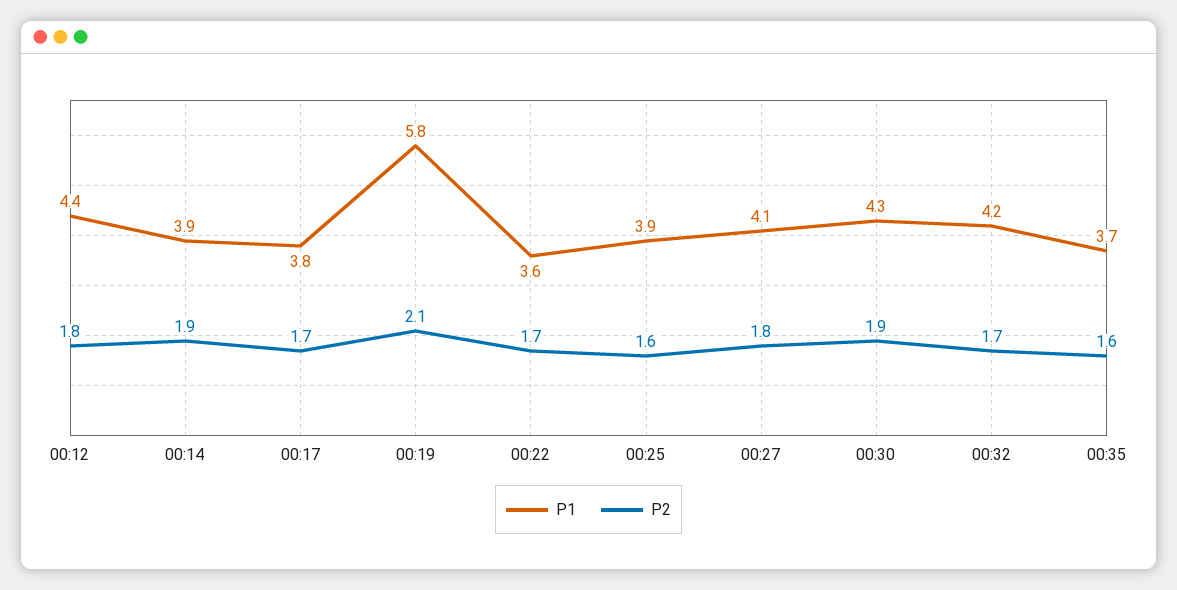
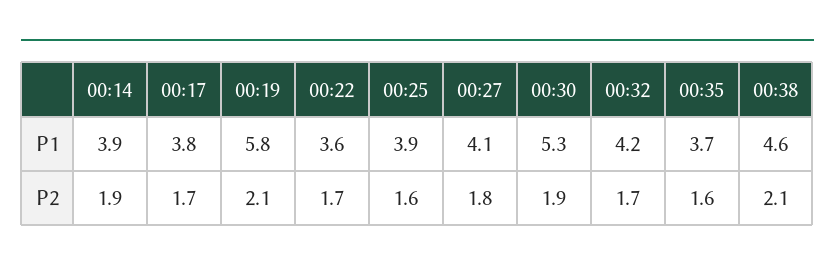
P1, 00:12: 4.4 -> none
P2, 00:12: 1.8 -> none
P1, 00:30: 4.3 -> 5.3
P1, 00:38: none -> 4.6
P2, 00:38: none -> 2.1

